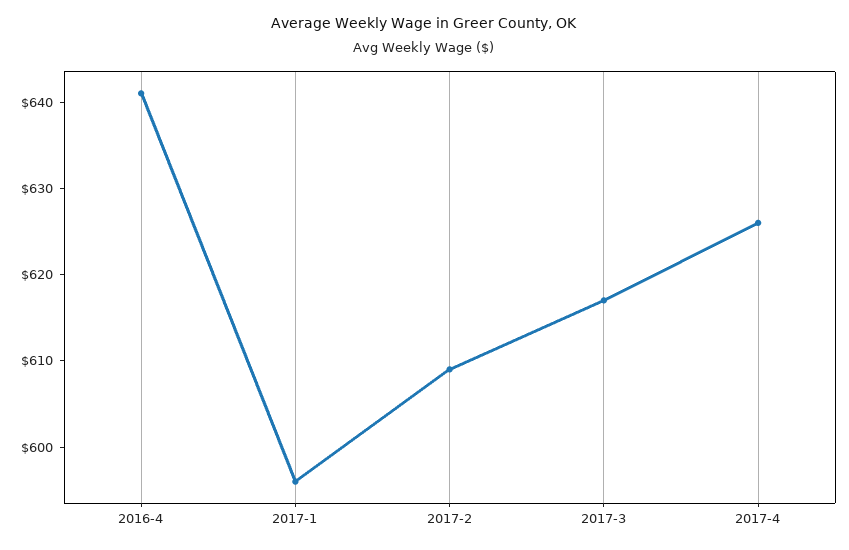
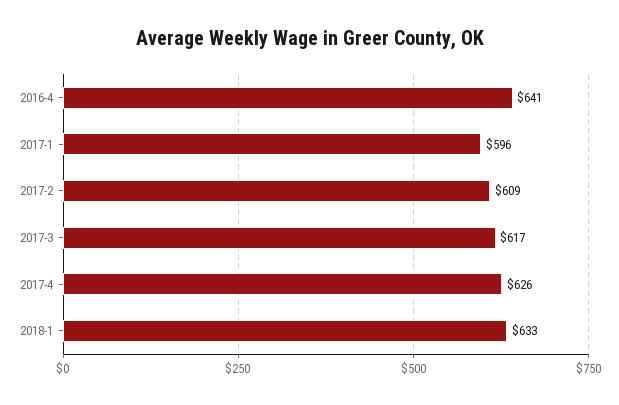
2018-1: none -> 633

